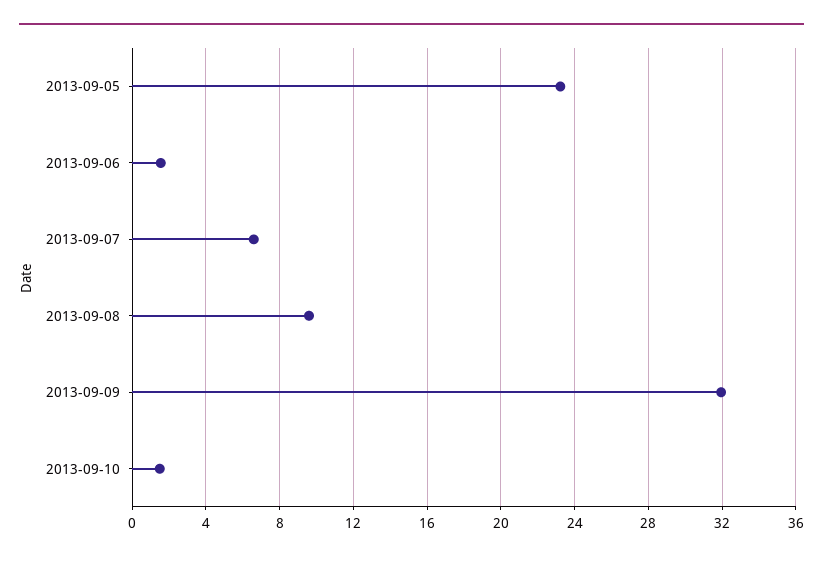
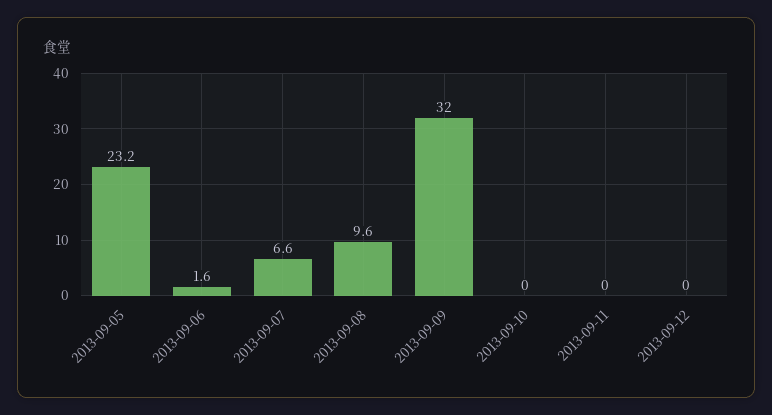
2013-09-10: 1.5 -> 0
2013-09-11: none -> 0
2013-09-12: none -> 0

